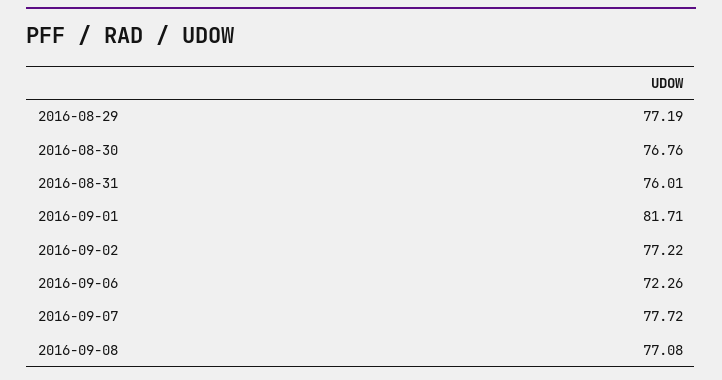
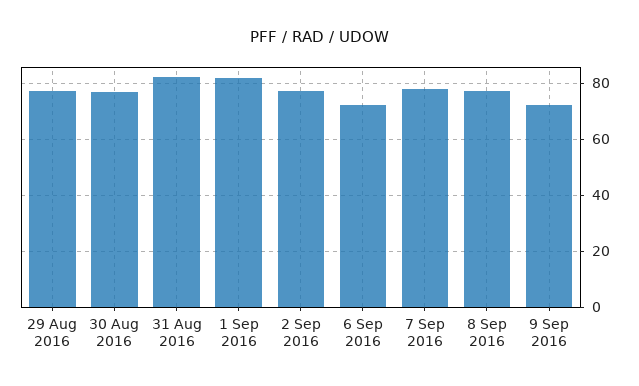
2016-08-31: 76.01 -> 82.5
9 Sep 2016: none -> 72.5

